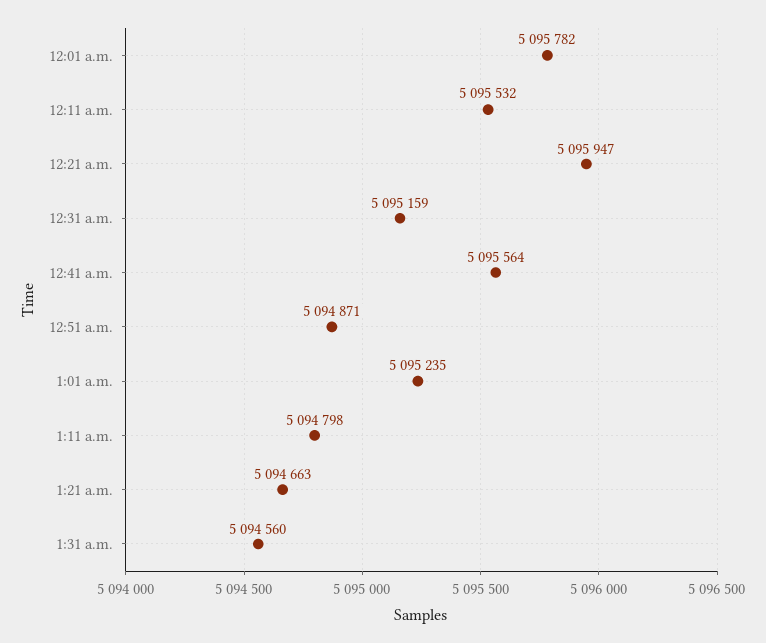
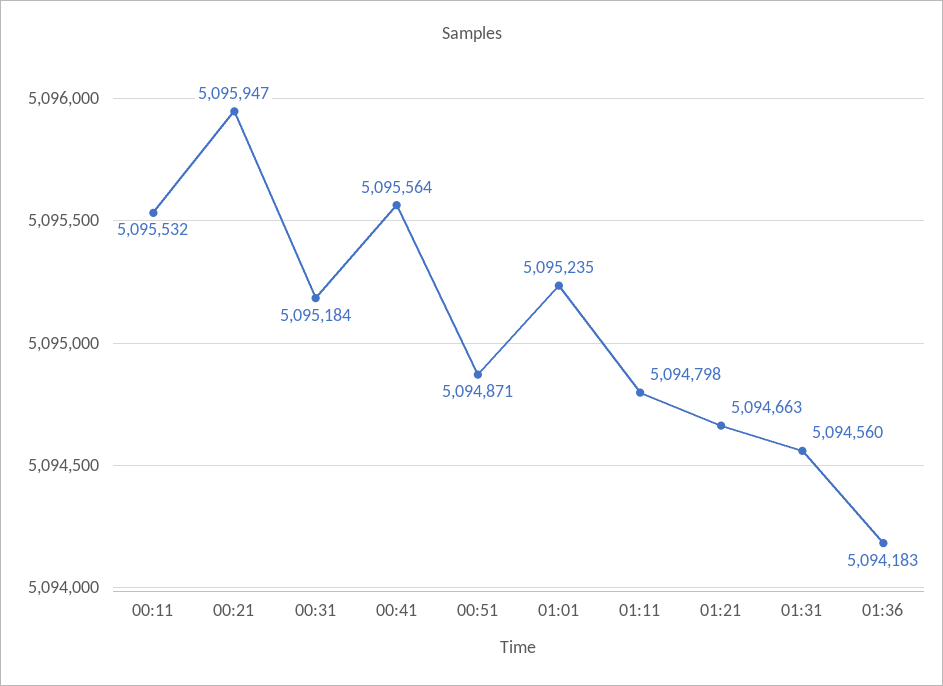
12:01 a.m.: 5095782 -> none
12:31 a.m.: 5095159 -> 5095184
01:36: none -> 5094183

